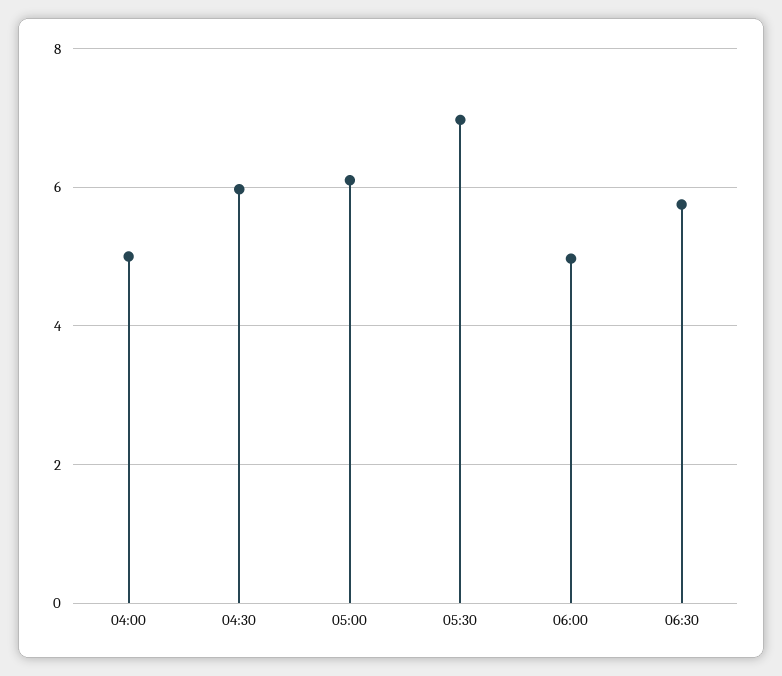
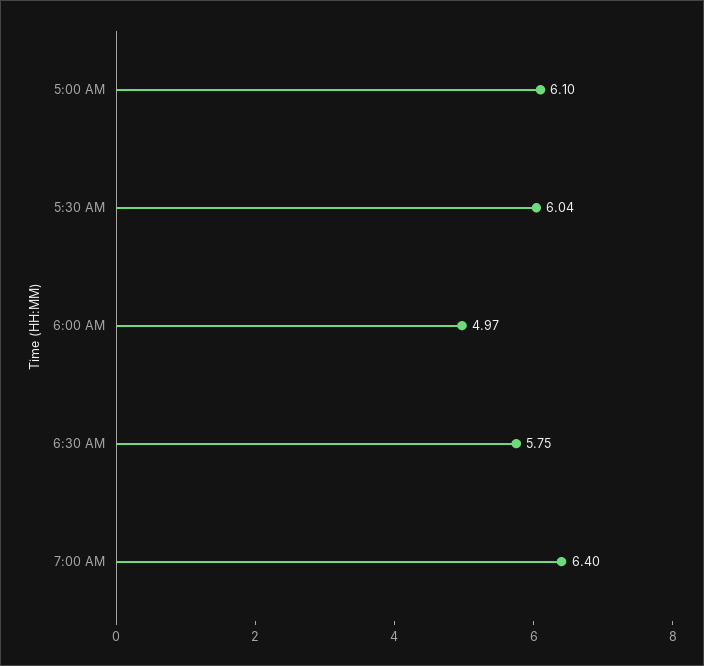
04:00: 5 -> none
04:30: 6 -> none
05:30: 7 -> 6.04
7:00 AM: none -> 6.4

